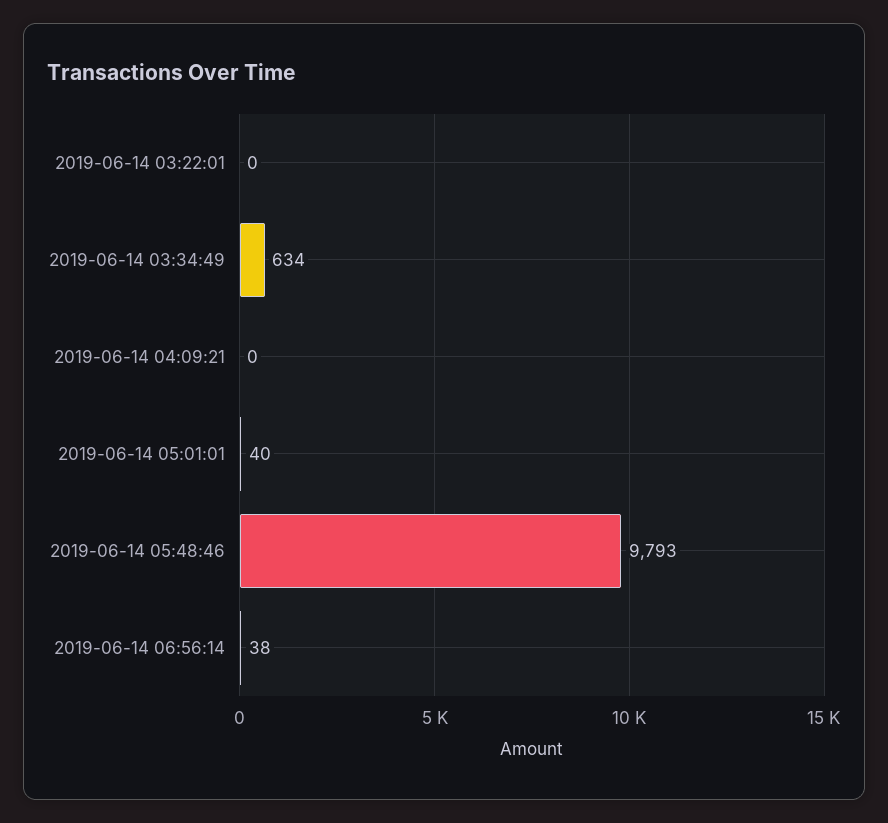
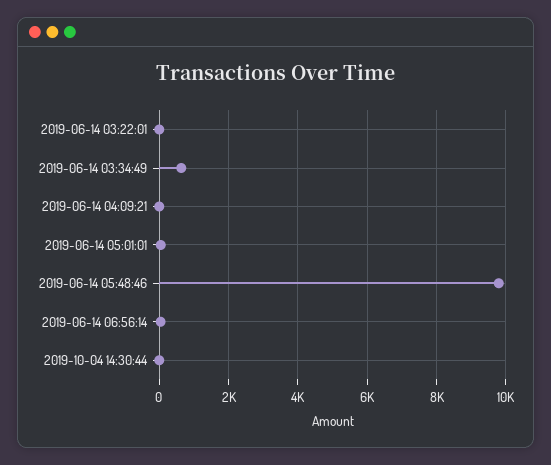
2019-10-04 14:30:44: none -> 0

